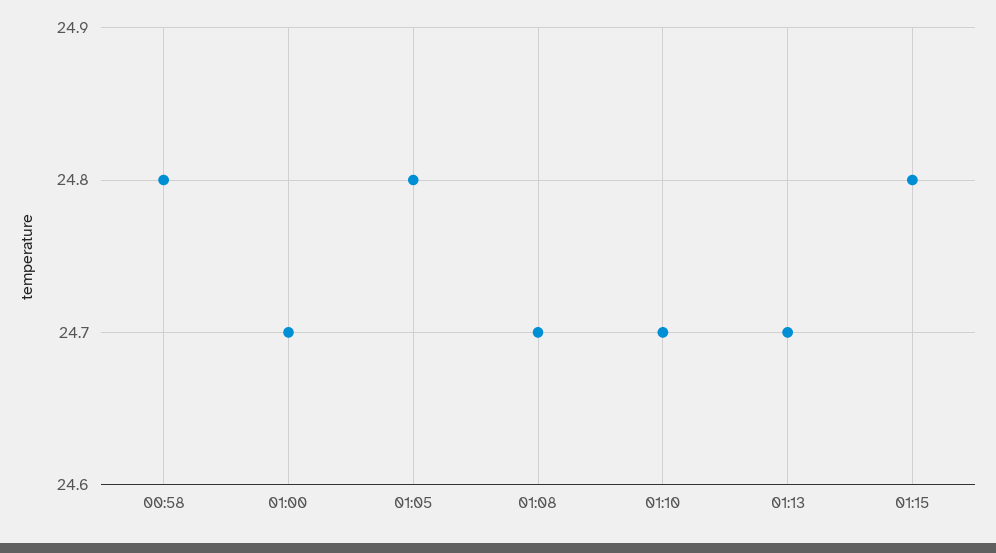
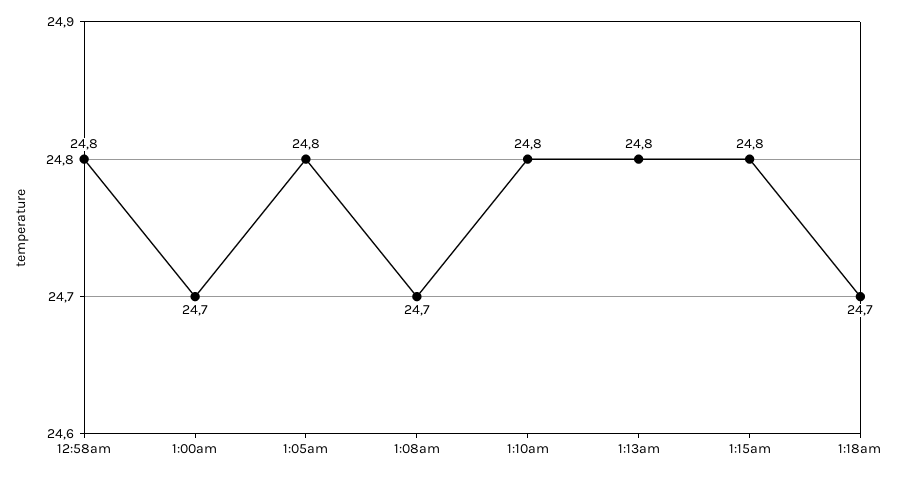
01:10: 24.7 -> 24.8
01:13: 24.7 -> 24.8
1:18am: none -> 24.7

